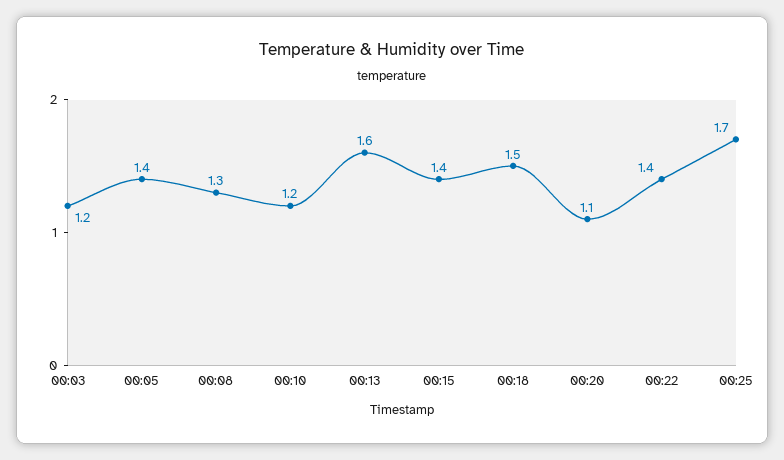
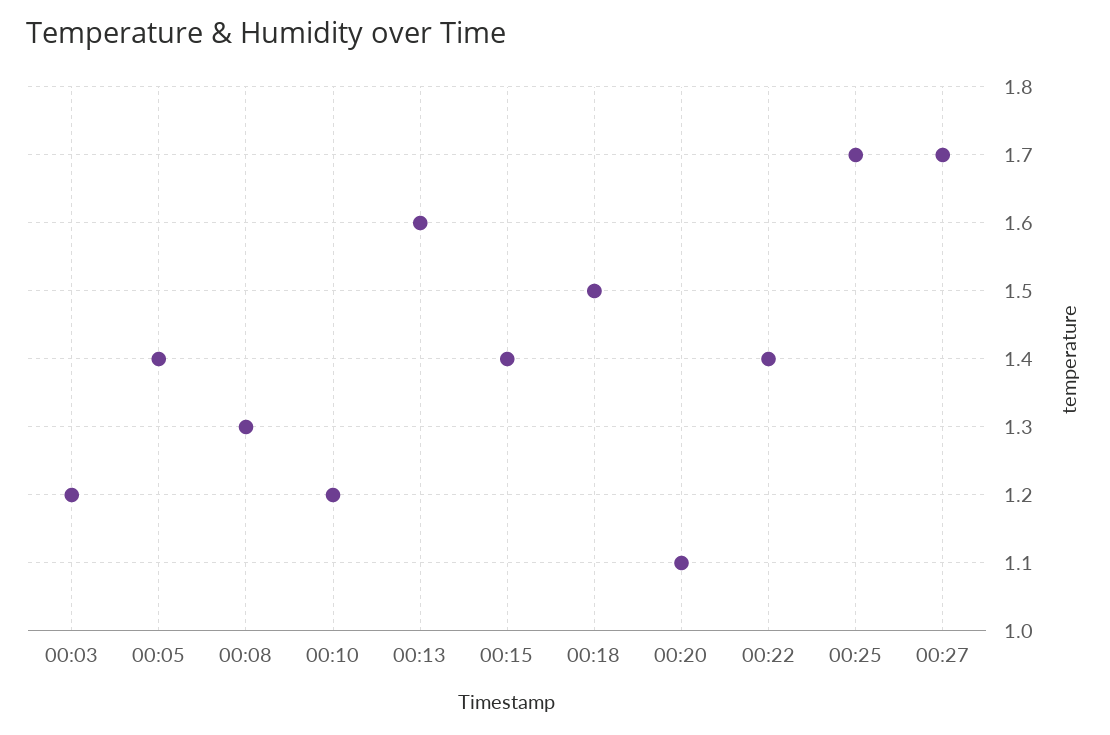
00:27: none -> 1.7

